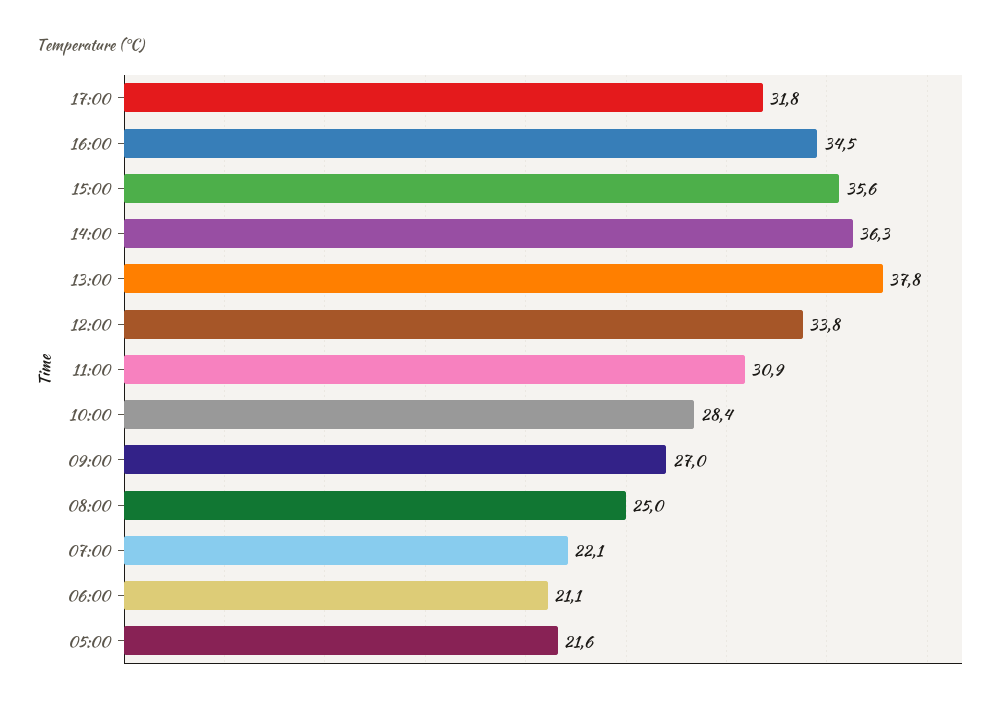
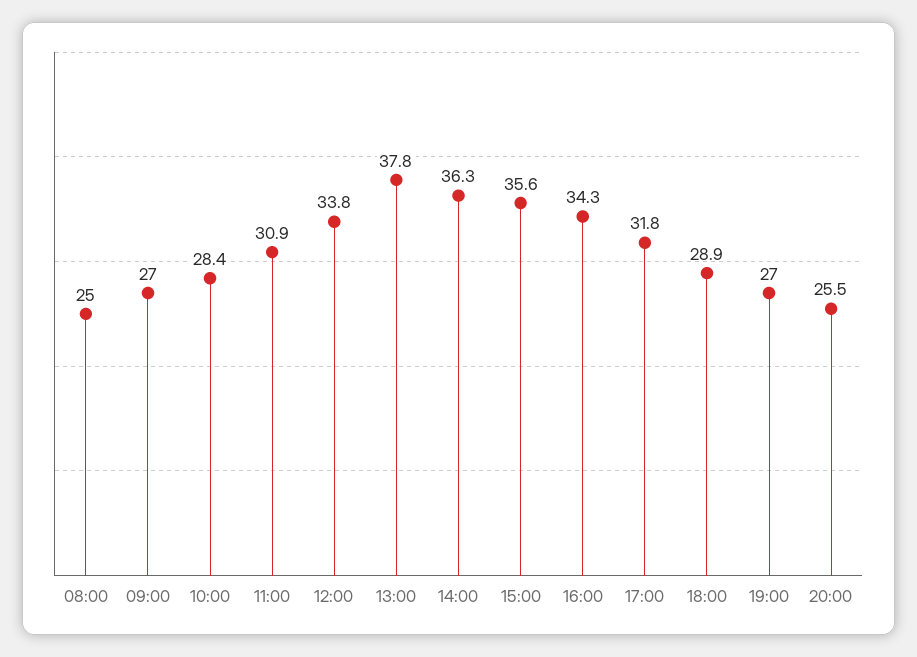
16:00: 34.5 -> 34.3
07:00: 22.1 -> none
06:00: 21.1 -> none
05:00: 21.6 -> none
18:00: none -> 28.9
19:00: none -> 27
20:00: none -> 25.5

